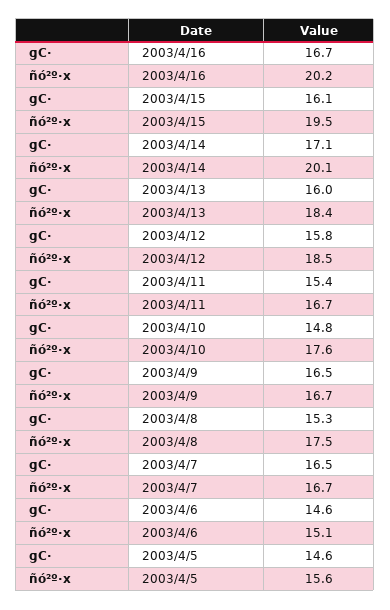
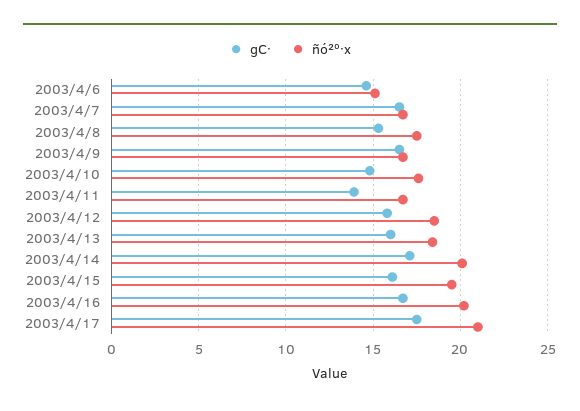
gC·, 2003/4/11: 15.4 -> 14
gC·, 2003/4/5: 14.6 -> none
ñó²º·x, 2003/4/5: 15.6 -> none
gC·, 2003/4/17: none -> 17.5
ñó²º·x, 2003/4/17: none -> 21

